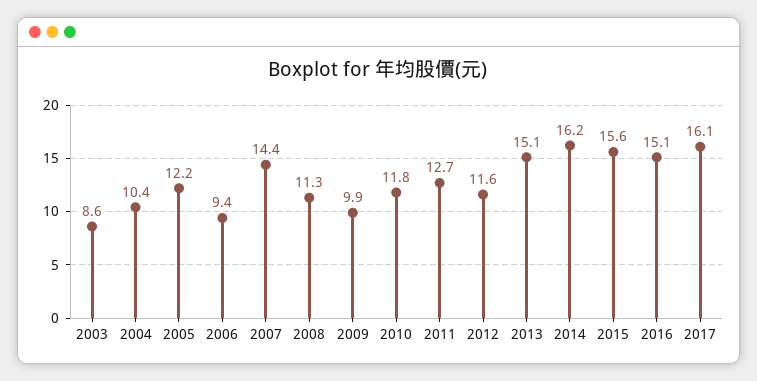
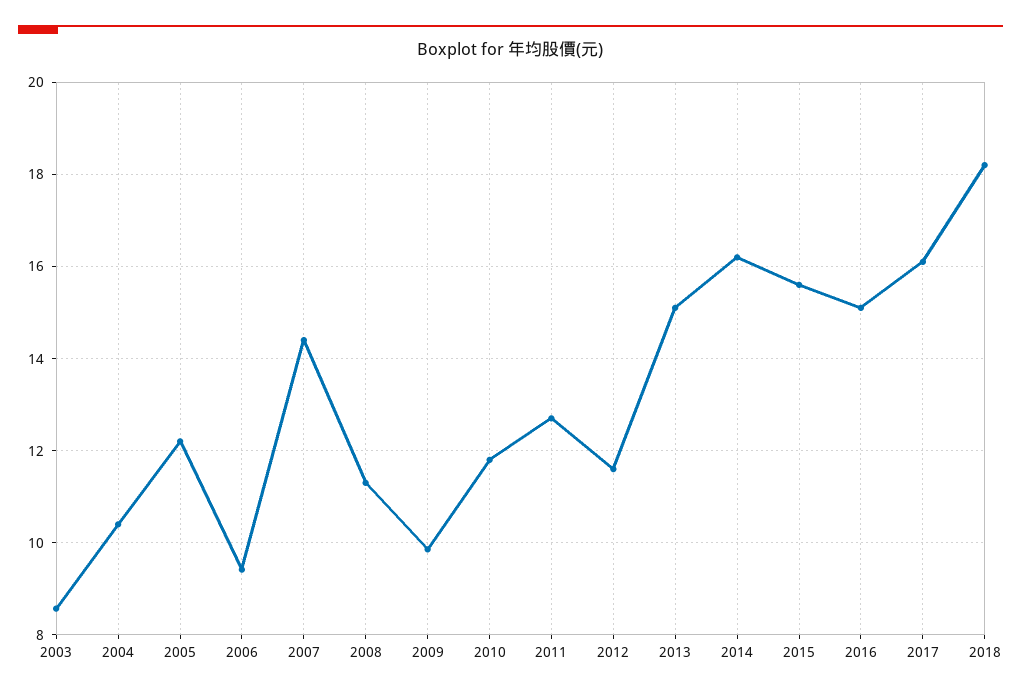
2018: none -> 18.2

